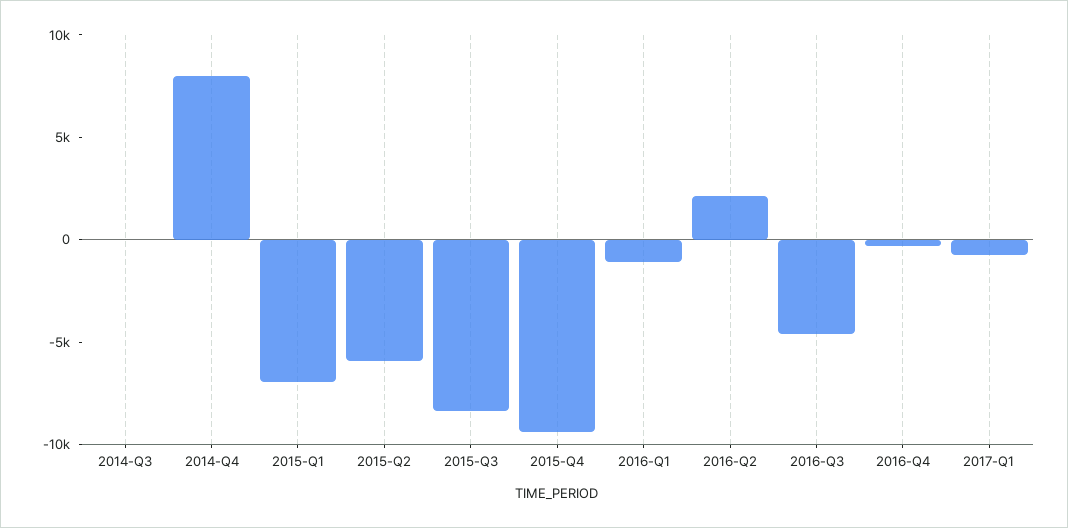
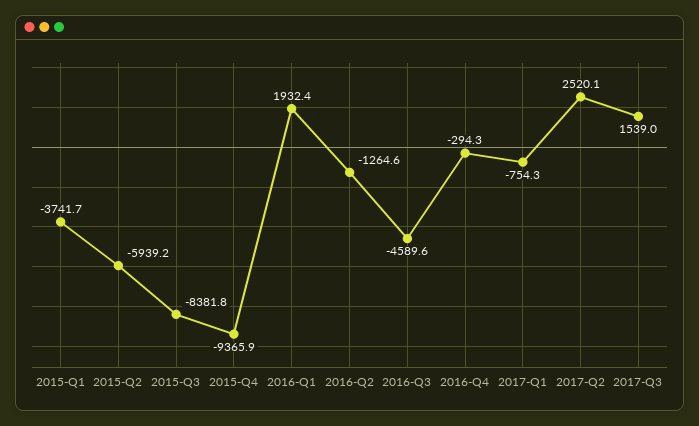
2014-Q3: 0 -> none
2014-Q4: 8000 -> none
2015-Q1: -7000 -> -3741.7
2016-Q1: -1000 -> 1932.4
2016-Q2: 2000 -> -1264.6
2017-Q2: none -> 2520.1
2017-Q3: none -> 1539

